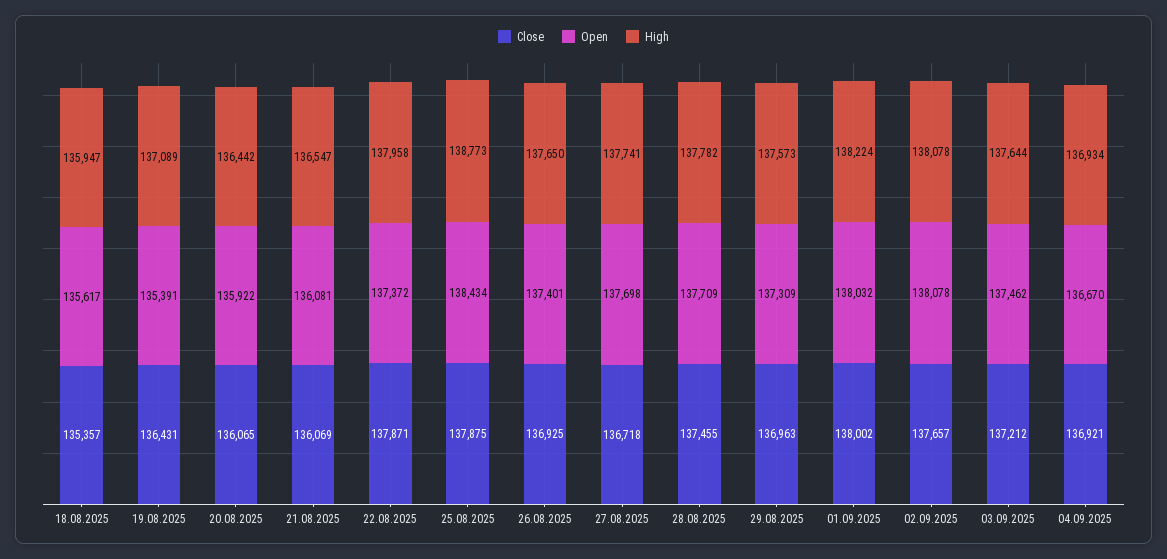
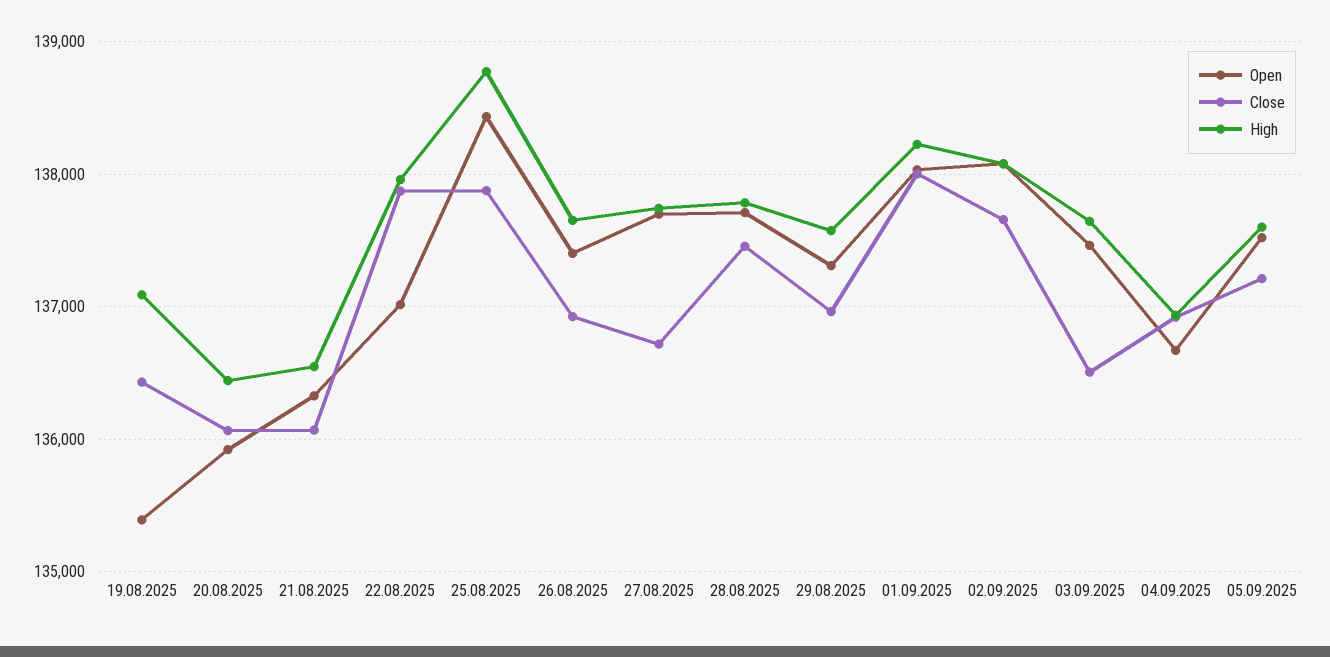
Close, 18.08.2025: 135357 -> none
Open, 18.08.2025: 135617 -> none
High, 18.08.2025: 135947 -> none
Open, 21.08.2025: 136081 -> 136300
Open, 22.08.2025: 137372 -> 137000
Close, 03.09.2025: 137212 -> 136500
Open, 05.09.2025: none -> 137500
Close, 05.09.2025: none -> 137200
High, 05.09.2025: none -> 137600

